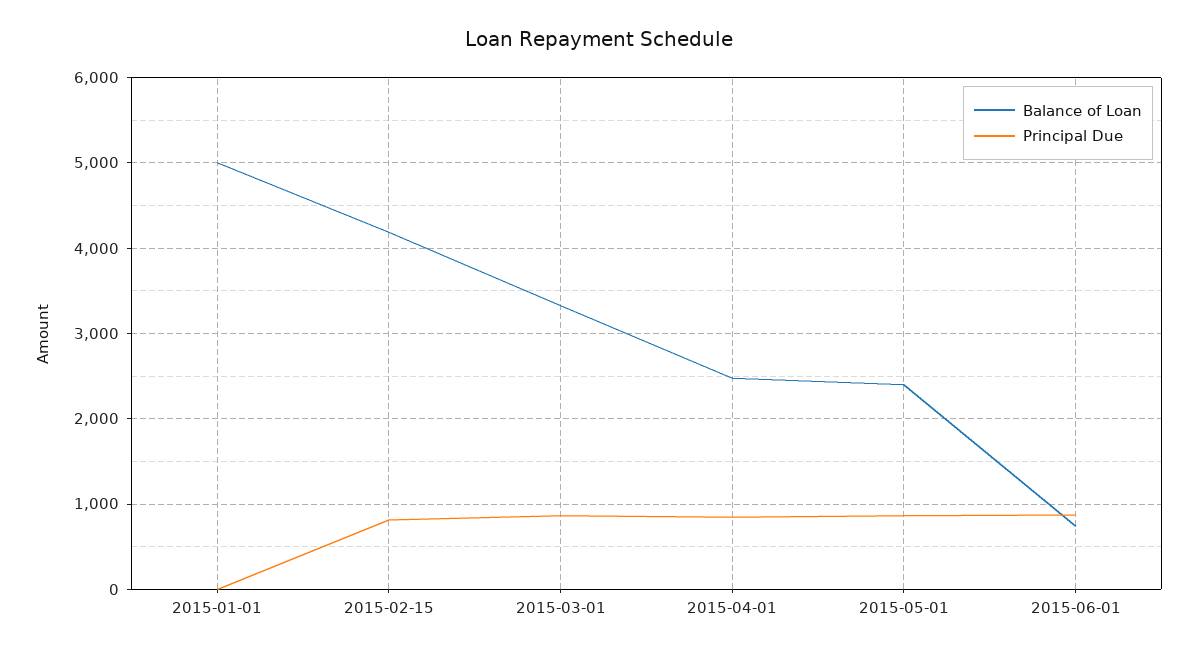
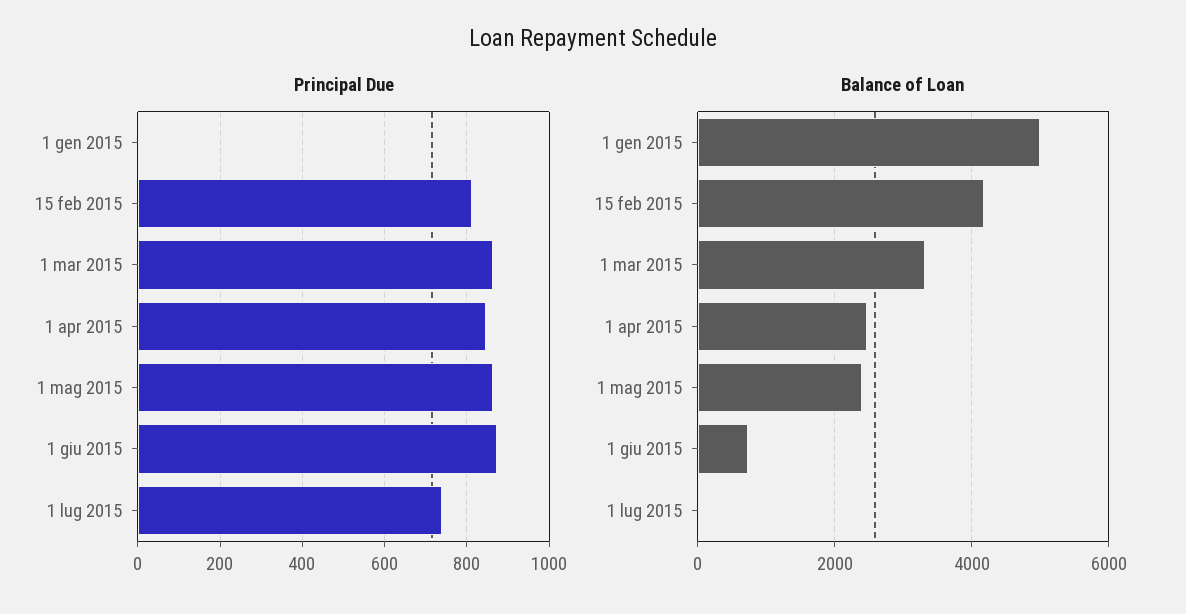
Principal Due, 1 lug 2015: none -> 740
Balance of Loan, 1 lug 2015: none -> 0

